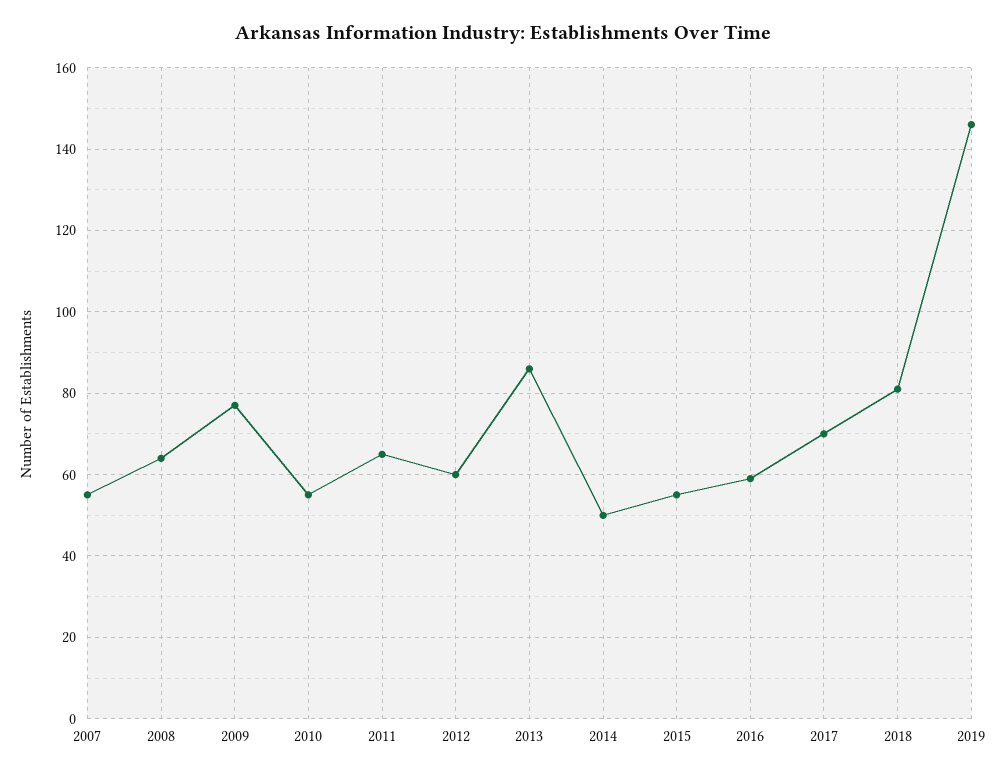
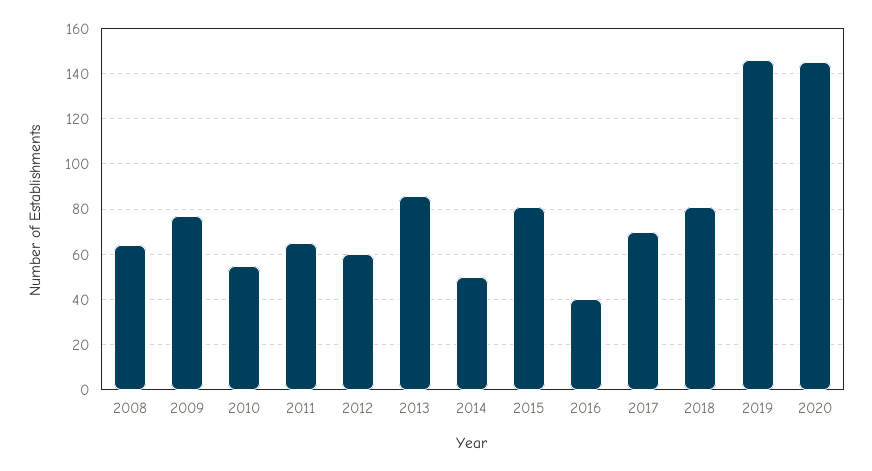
2007: 55 -> none
2015: 55 -> 80
2016: 60 -> 40
2020: none -> 145

